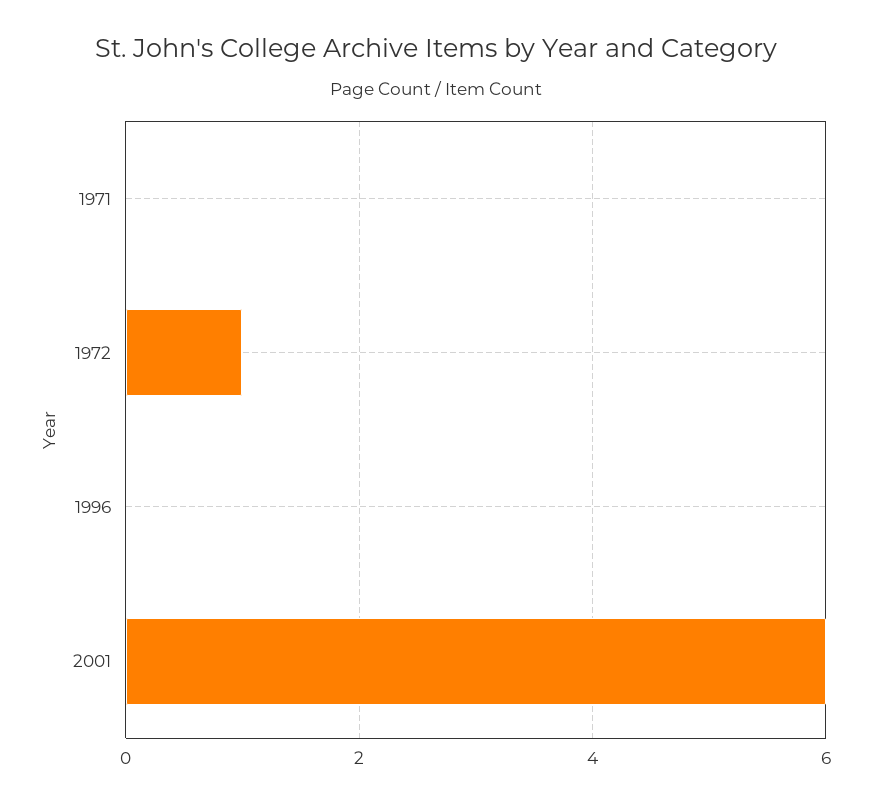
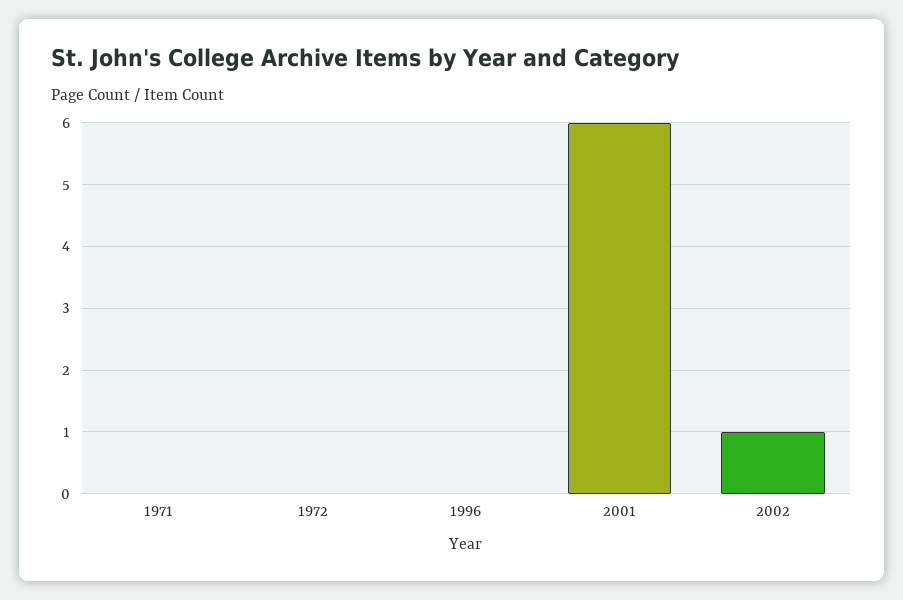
1972: 1 -> 0
2002: none -> 1

